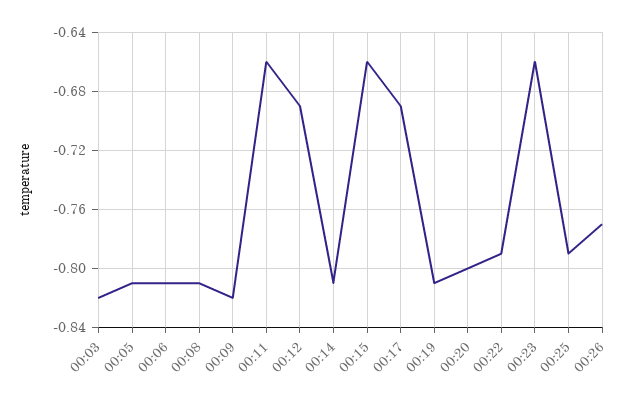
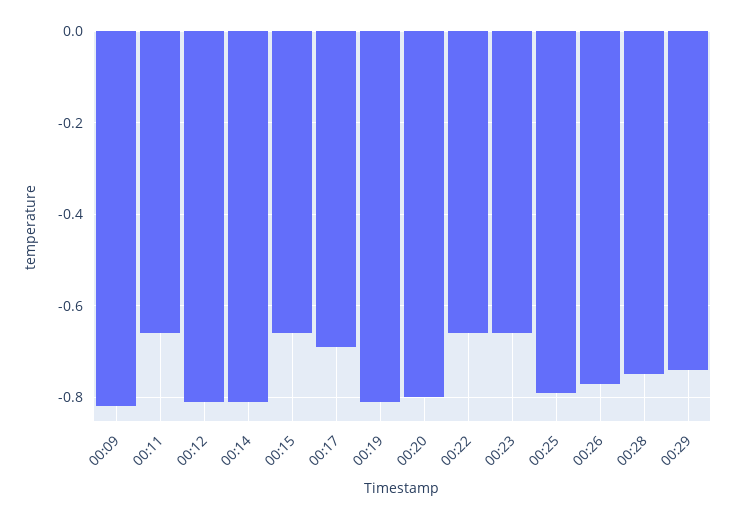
00:03: -0.82 -> none
00:05: -0.81 -> none
00:06: -0.81 -> none
00:08: -0.81 -> none
00:12: -0.69 -> -0.8
00:22: -0.79 -> -0.65
00:28: none -> -0.75
00:29: none -> -0.75

